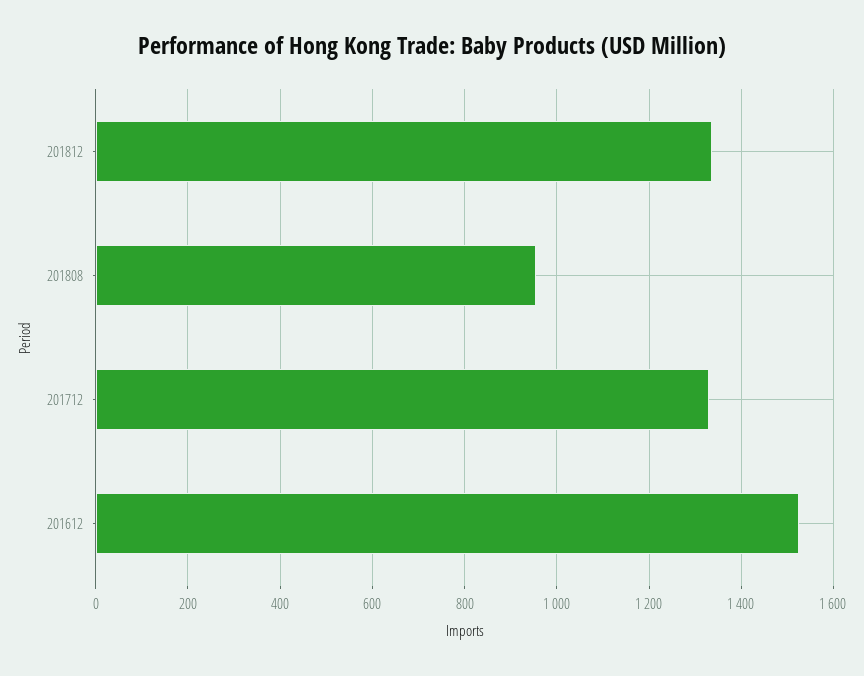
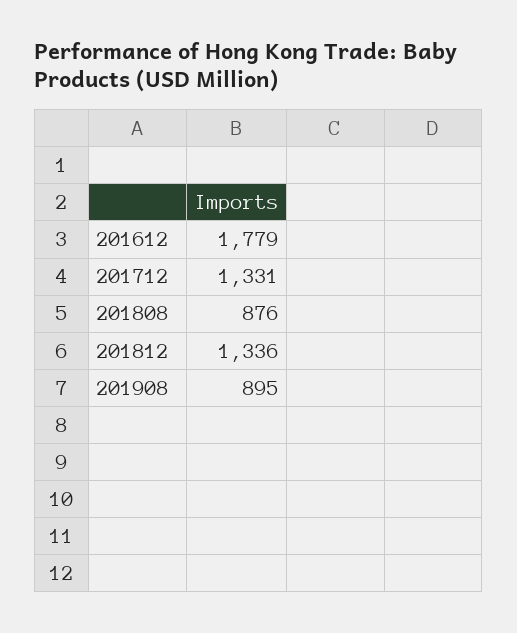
201808: 960 -> 876
201612: 1520 -> 1779
201908: none -> 895

